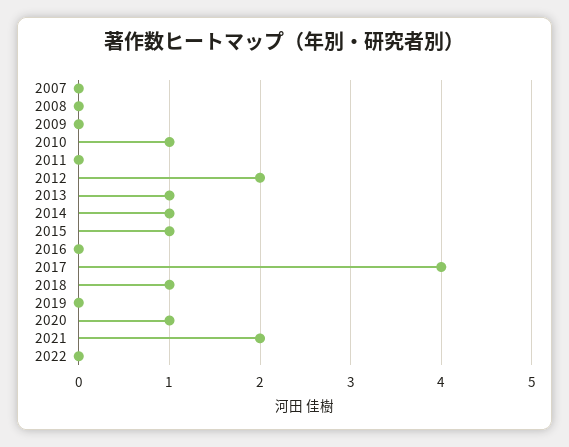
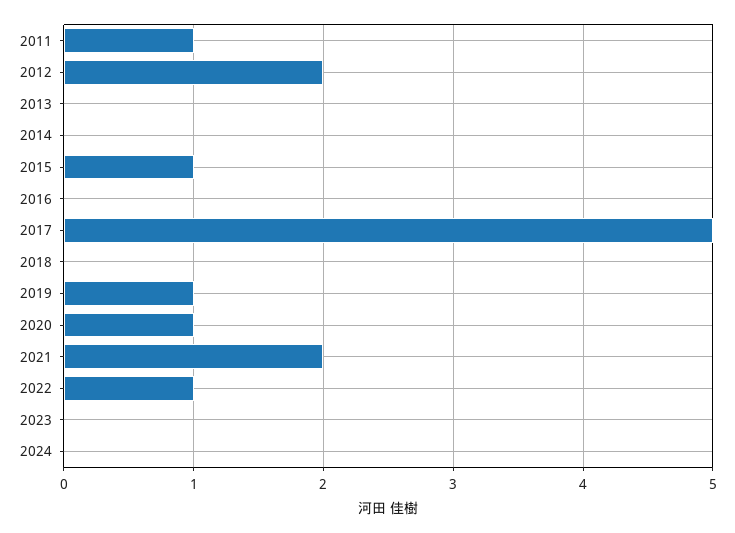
2007: 0 -> none
2008: 0 -> none
2009: 0 -> none
2010: 1 -> none
2011: 0 -> 1
2013: 1 -> 0
2014: 1 -> 0
2017: 4 -> 5
2018: 1 -> 0
2019: 0 -> 1
2022: 0 -> 1
2023: none -> 0
2024: none -> 0

